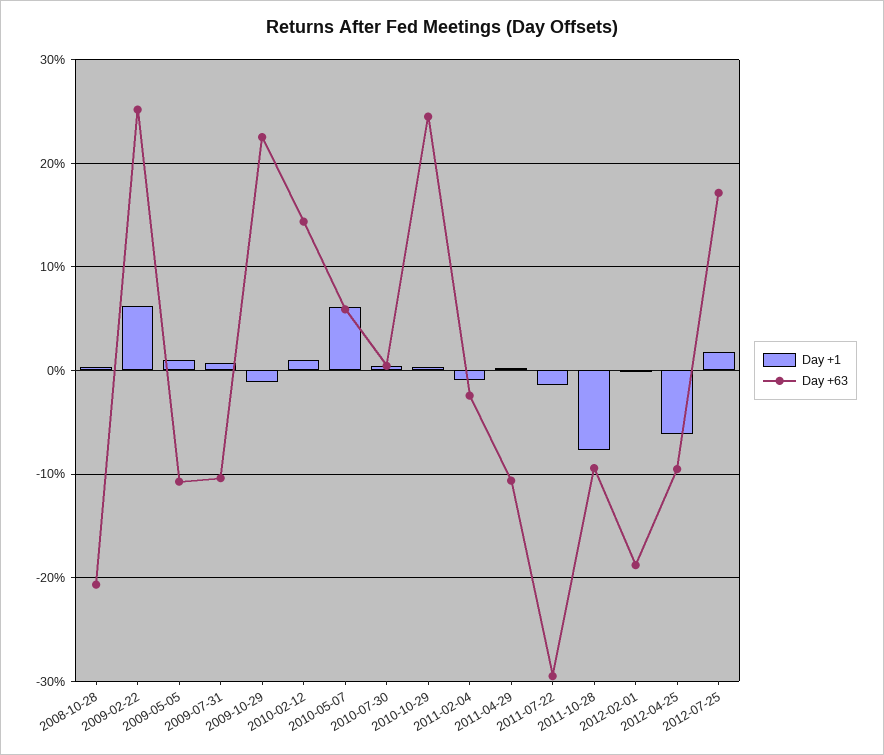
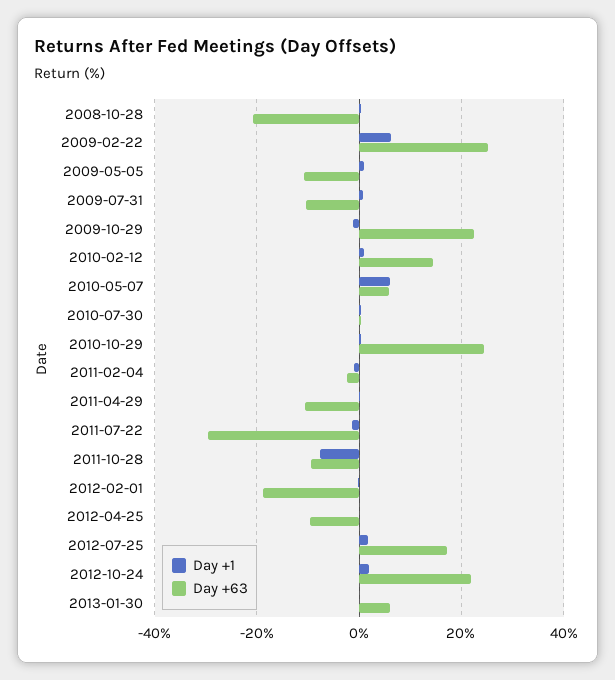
Day +1, 2012-04-25: -6 -> 0
Day +1, 2012-10-24: none -> 2
Day +63, 2012-10-24: none -> 22
Day +1, 2013-01-30: none -> 0
Day +63, 2013-01-30: none -> 6

